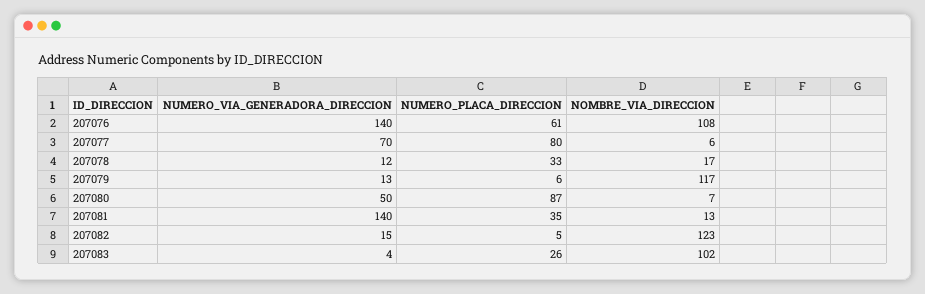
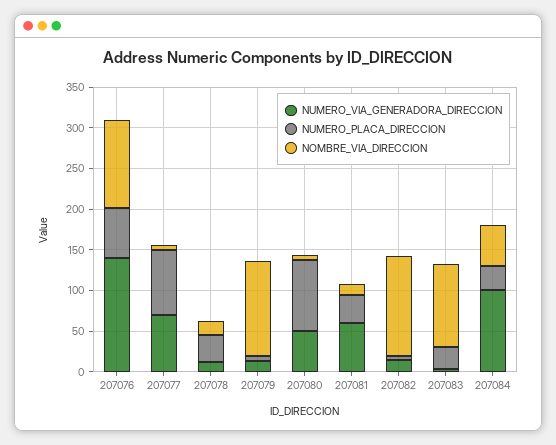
NUMERO_VIA_GENERADORA_DIRECCION, 207081: 140 -> 60
NUMERO_VIA_GENERADORA_DIRECCION, 207084: none -> 100
NUMERO_PLACA_DIRECCION, 207084: none -> 30
NOMBRE_VIA_DIRECCION, 207084: none -> 50

